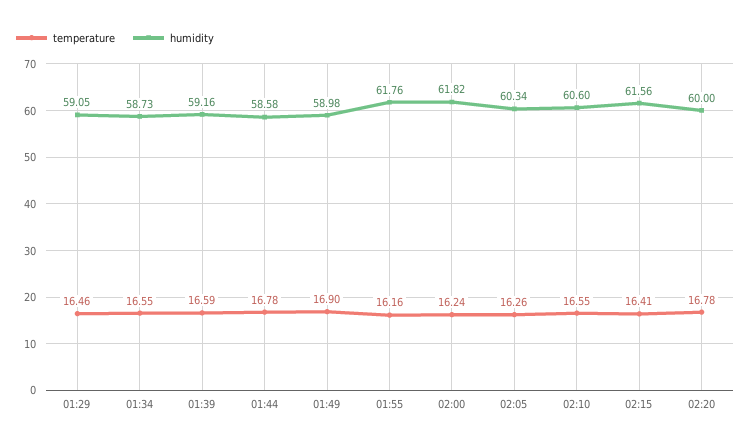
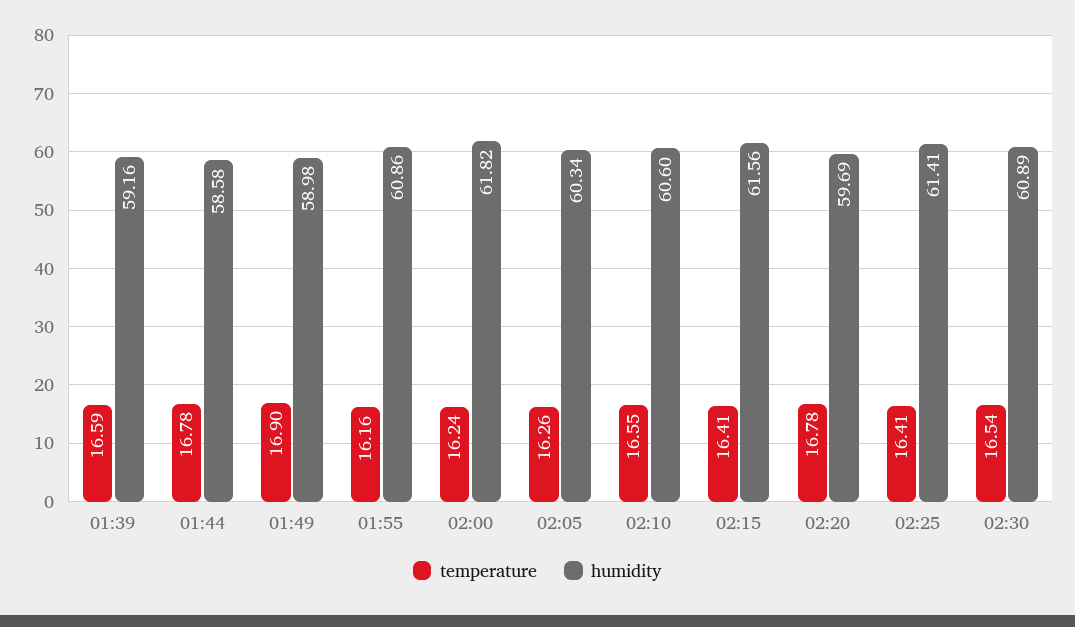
temperature, 01:29: 16.46 -> none
humidity, 01:29: 59.05 -> none
temperature, 01:34: 16.55 -> none
humidity, 01:34: 58.73 -> none
humidity, 01:55: 61.76 -> 60.86
humidity, 02:20: 60 -> 59.69
temperature, 02:25: none -> 16.41
humidity, 02:25: none -> 61.41
temperature, 02:30: none -> 16.54
humidity, 02:30: none -> 60.89

